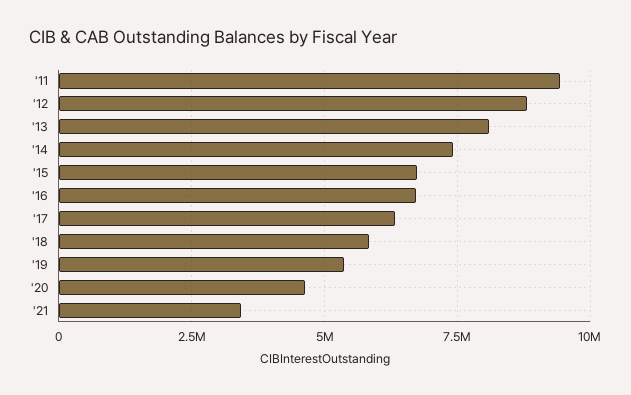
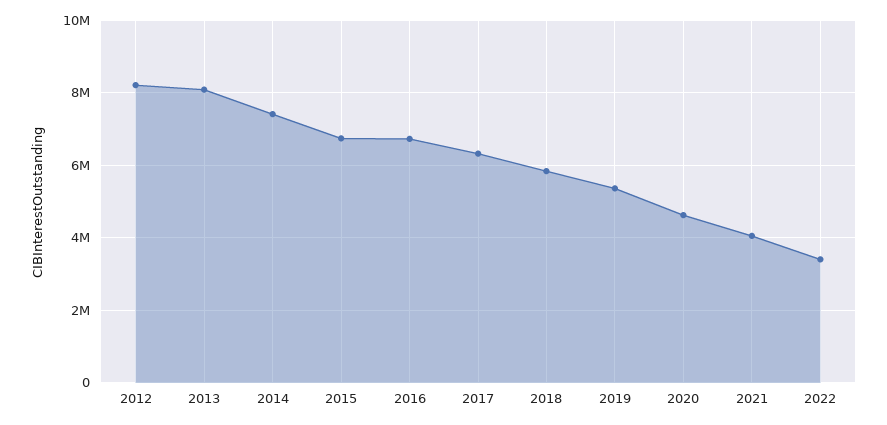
'11: 9500000 -> none
'12: 8750000 -> 8200000
'21: 3500000 -> 4000000
2022: none -> 3400000

